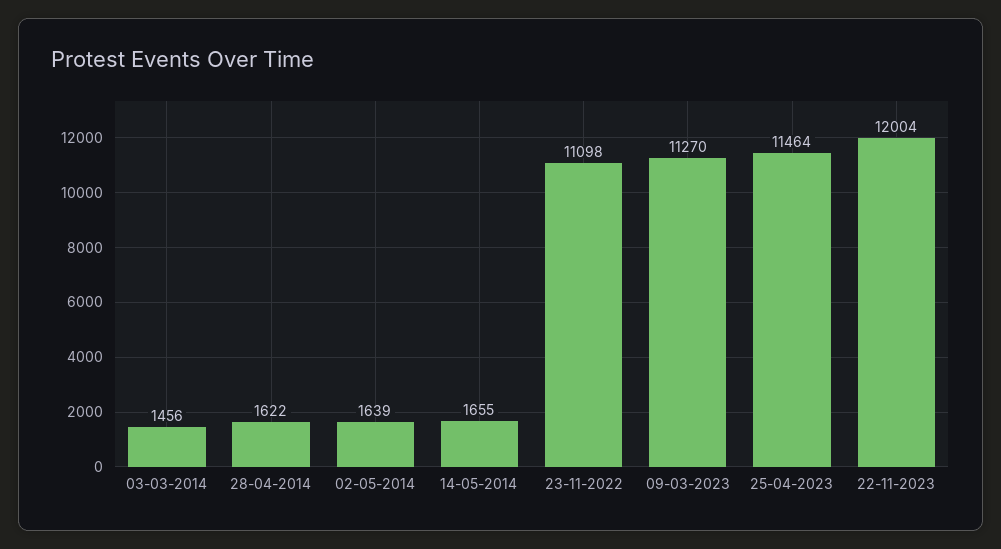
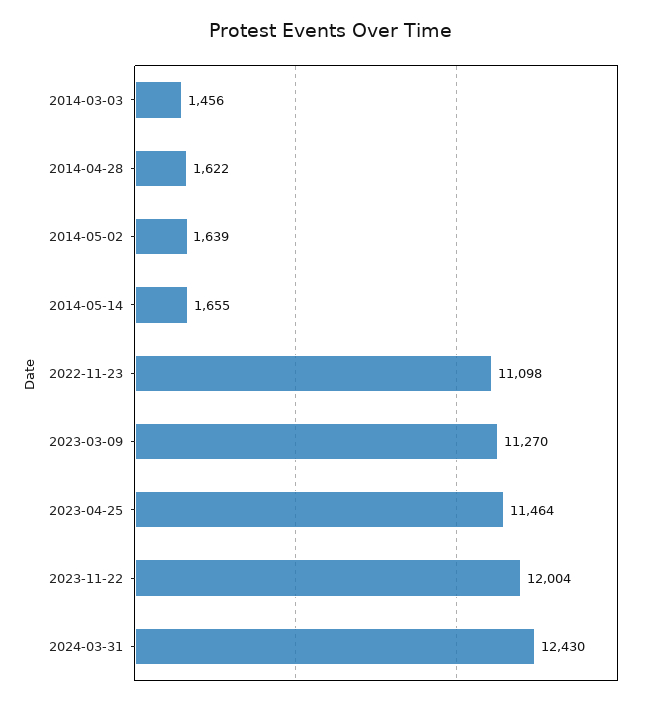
2024-03-31: none -> 12430

